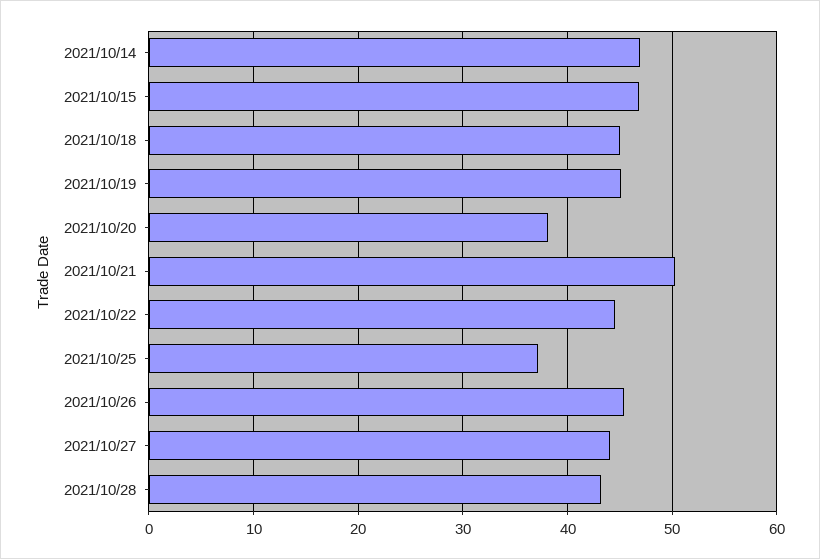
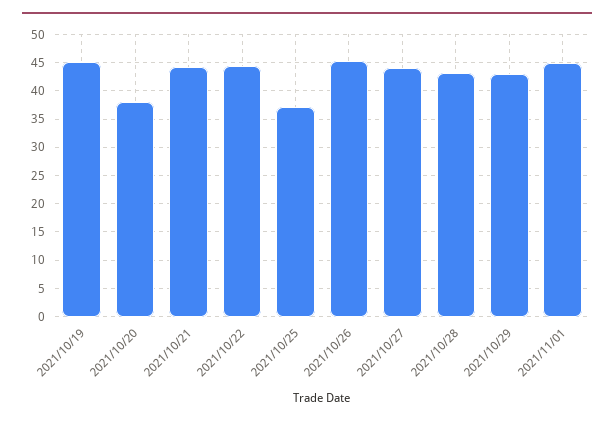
2021/10/14: 47 -> none
2021/10/15: 47 -> none
2021/10/18: 45 -> none
2021/10/21: 50 -> 45
2021/10/29: none -> 42.5
2021/11/01: none -> 45

